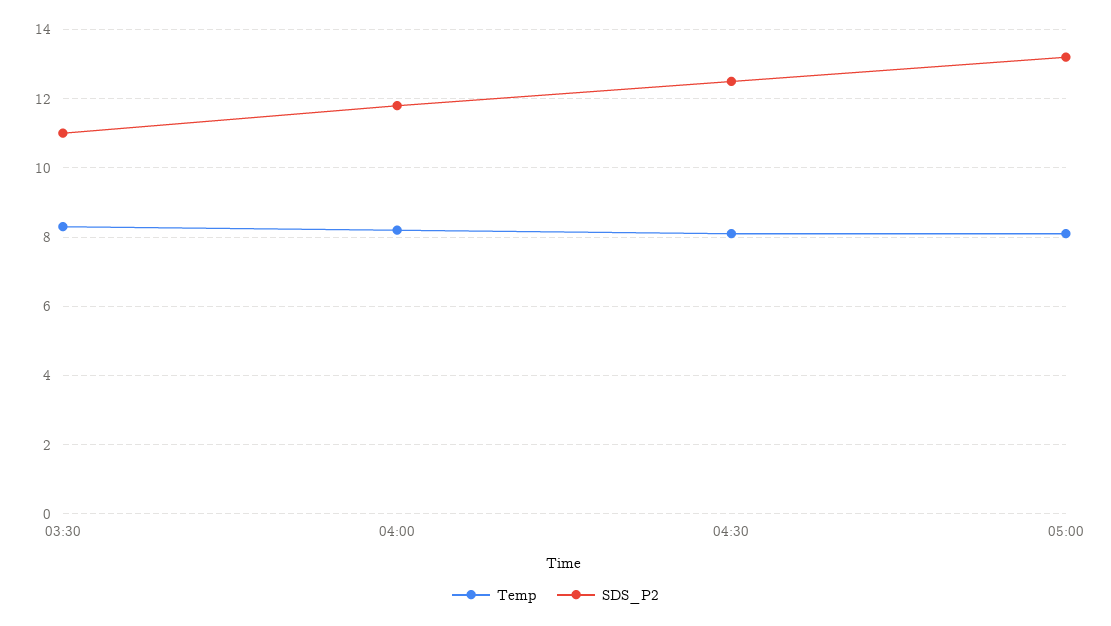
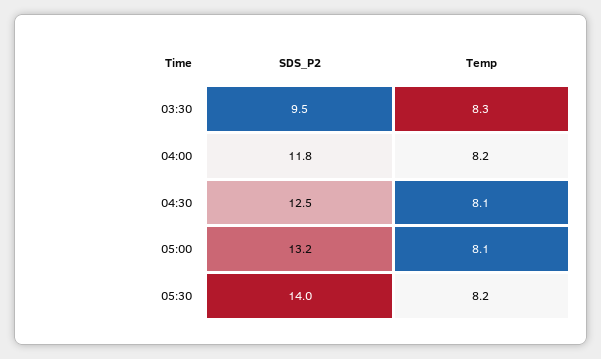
SDS_P2, 03:30: 11 -> 9.5
SDS_P2, 05:30: none -> 14
Temp, 05:30: none -> 8.2

